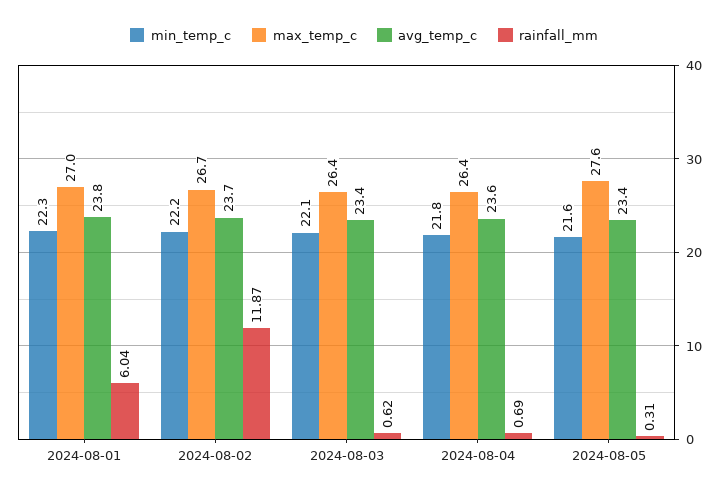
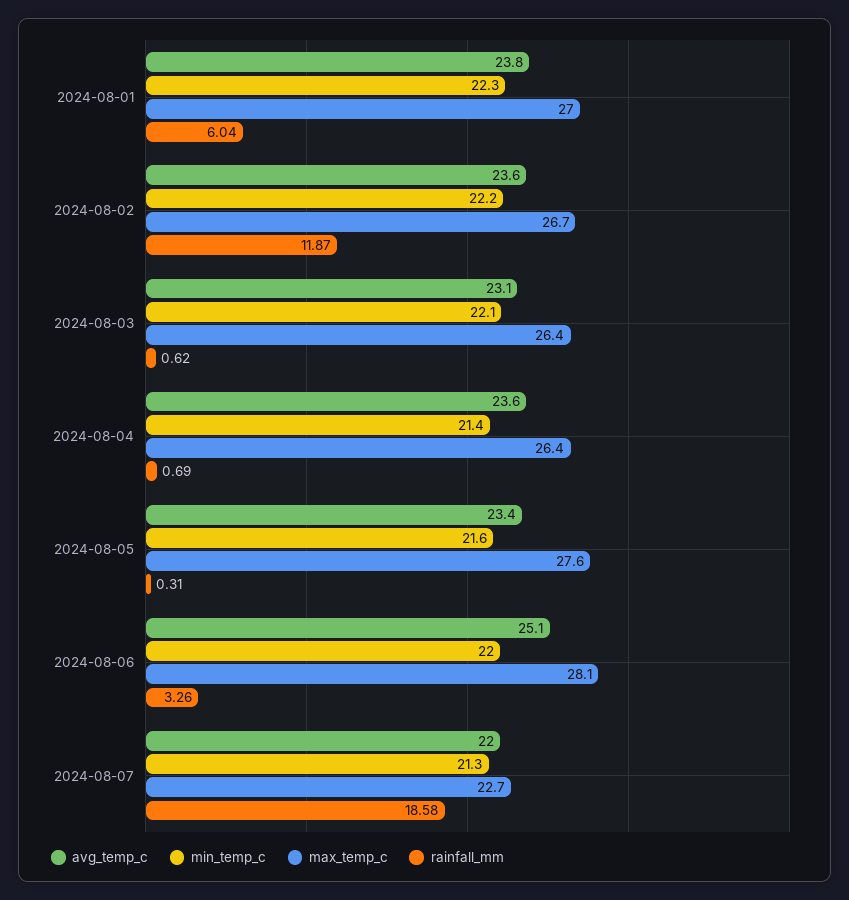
avg_temp_c, 2024-08-02: 23.7 -> 23.6
avg_temp_c, 2024-08-03: 23.4 -> 23.1
min_temp_c, 2024-08-04: 21.8 -> 21.4
avg_temp_c, 2024-08-06: none -> 25.1
min_temp_c, 2024-08-06: none -> 22
max_temp_c, 2024-08-06: none -> 28.1
rainfall_mm, 2024-08-06: none -> 3.26
avg_temp_c, 2024-08-07: none -> 22
min_temp_c, 2024-08-07: none -> 21.3
max_temp_c, 2024-08-07: none -> 22.7
rainfall_mm, 2024-08-07: none -> 18.58

